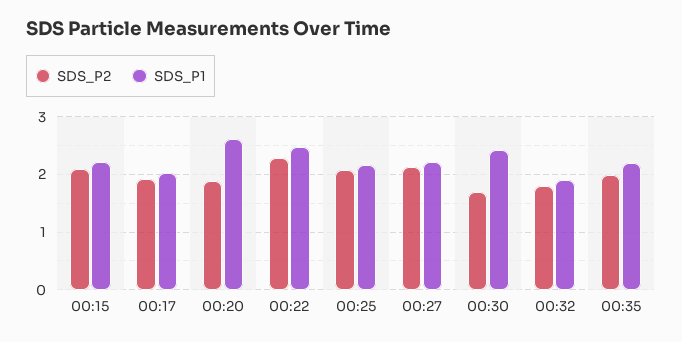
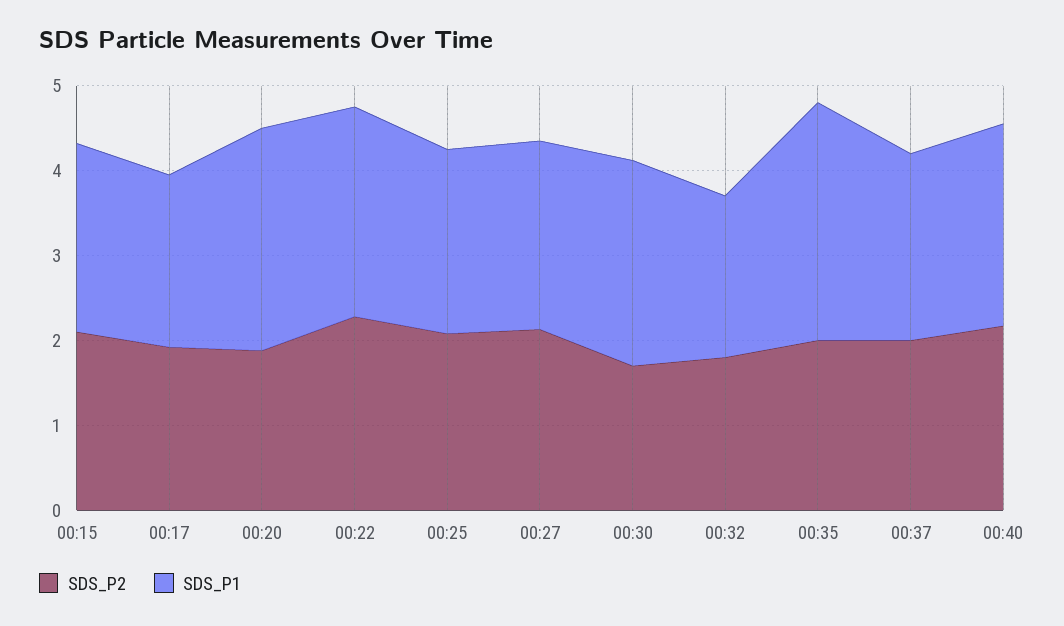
SDS_P1, 00:35: 2.2 -> 2.8
SDS_P2, 00:37: none -> 2
SDS_P1, 00:37: none -> 2.2
SDS_P2, 00:40: none -> 2.2
SDS_P1, 00:40: none -> 2.4

